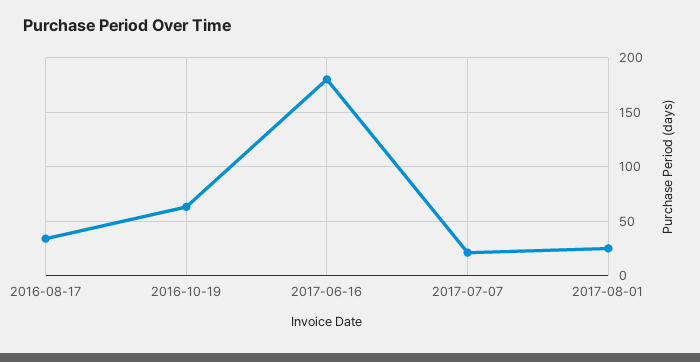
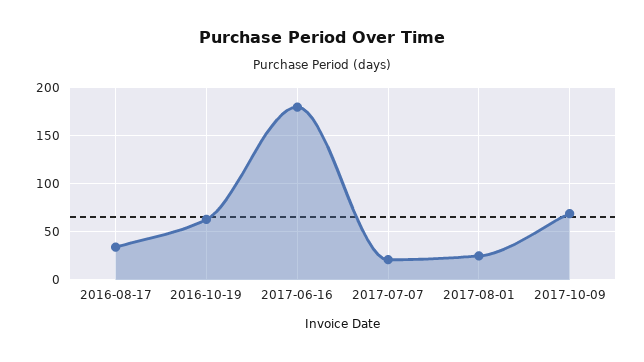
2017-10-09: none -> 70

